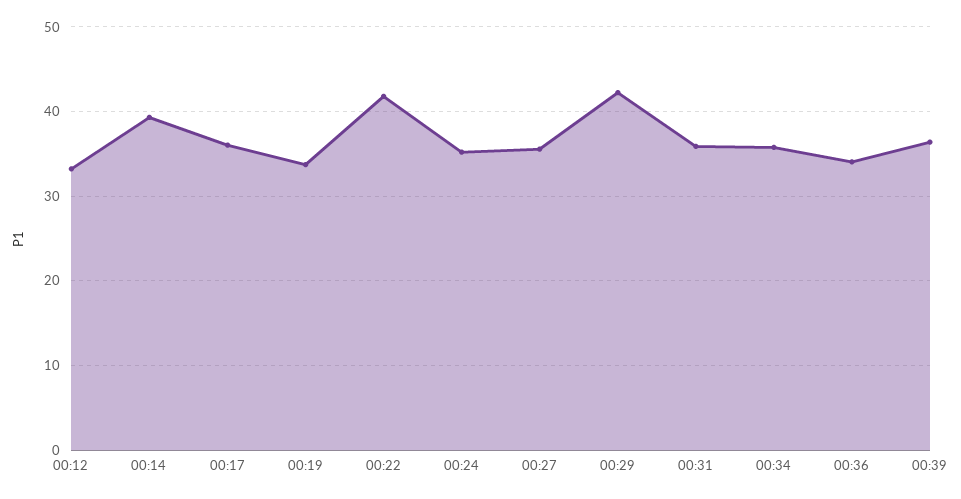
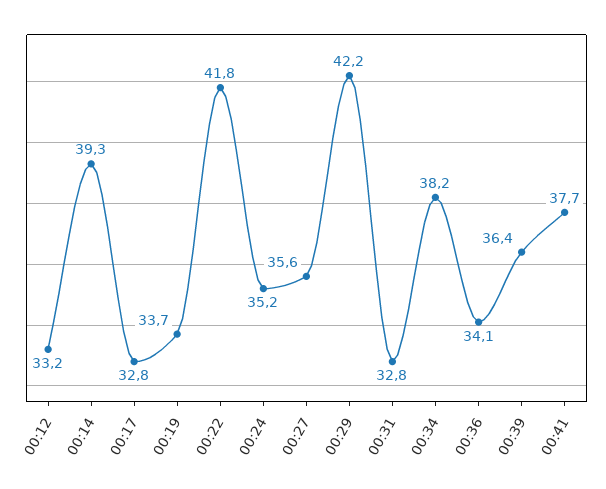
00:17: 36 -> 32.8
00:31: 36 -> 32.8
00:34: 36 -> 38.2
00:41: none -> 37.7

